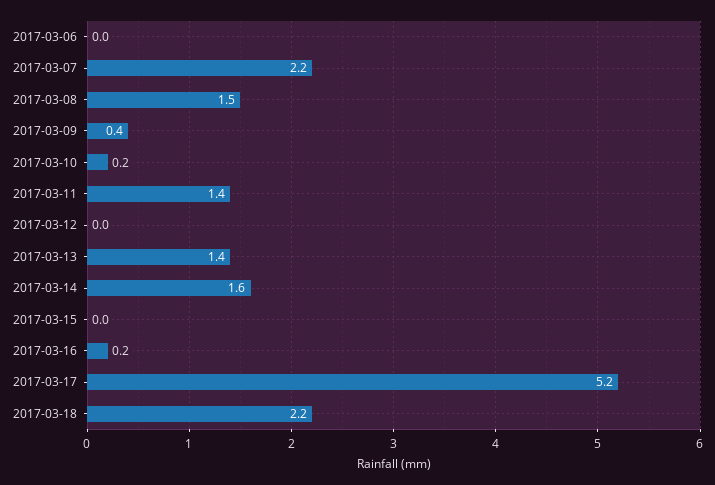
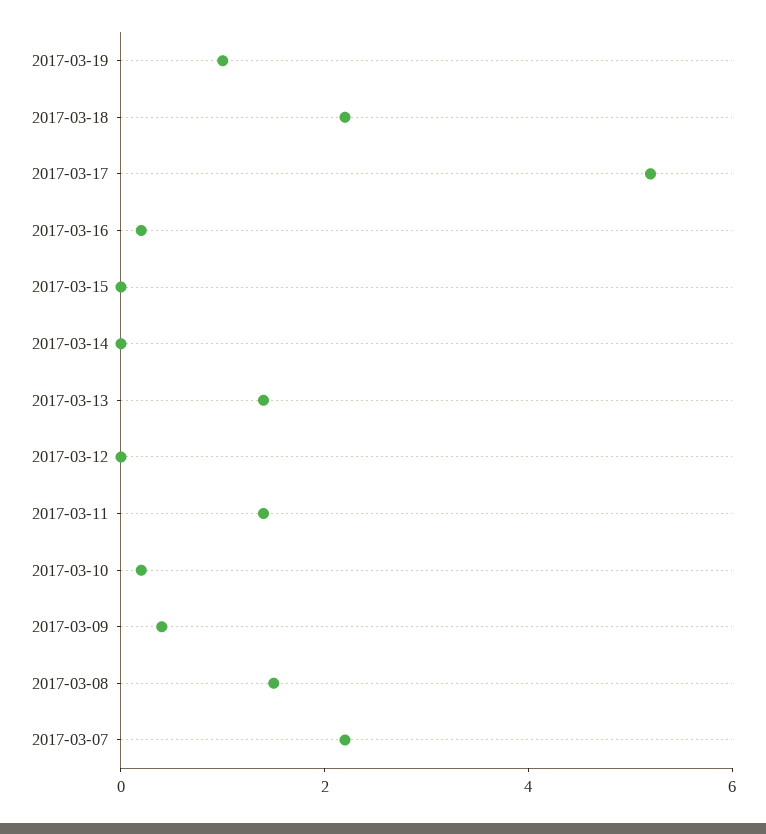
2017-03-06: 0 -> none
2017-03-14: 1.6 -> 0
2017-03-19: none -> 1

